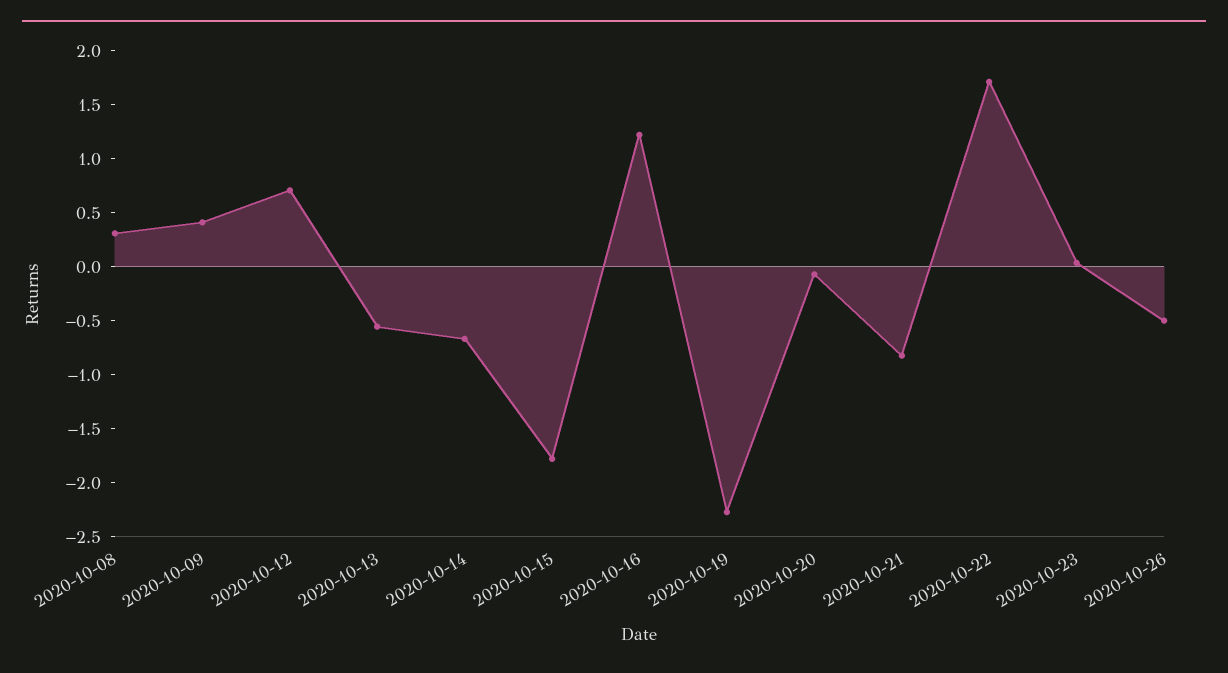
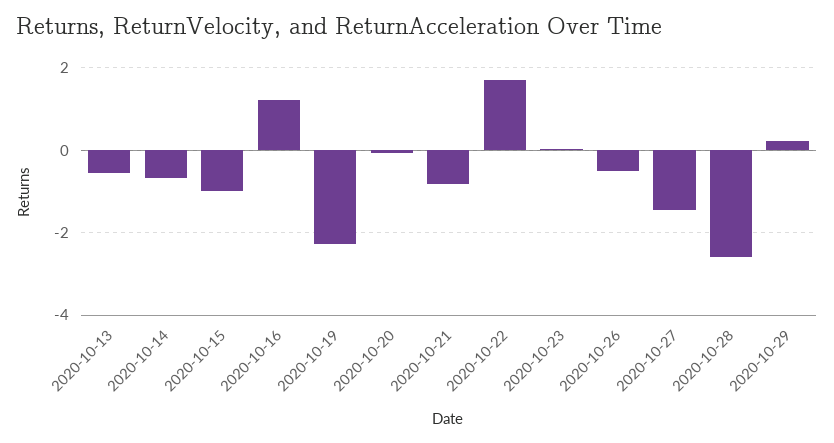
2020-10-08: 0.3 -> none
2020-10-09: 0.4 -> none
2020-10-12: 0.7 -> none
2020-10-15: -1.8 -> -1
2020-10-27: none -> -1.4
2020-10-28: none -> -2.6
2020-10-29: none -> 0.2

